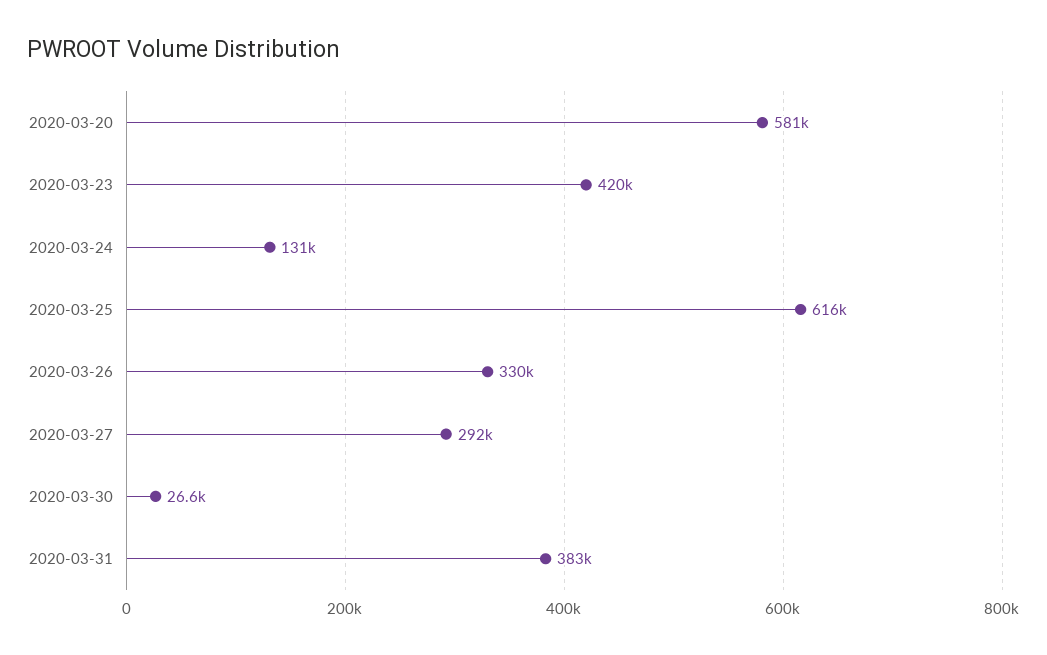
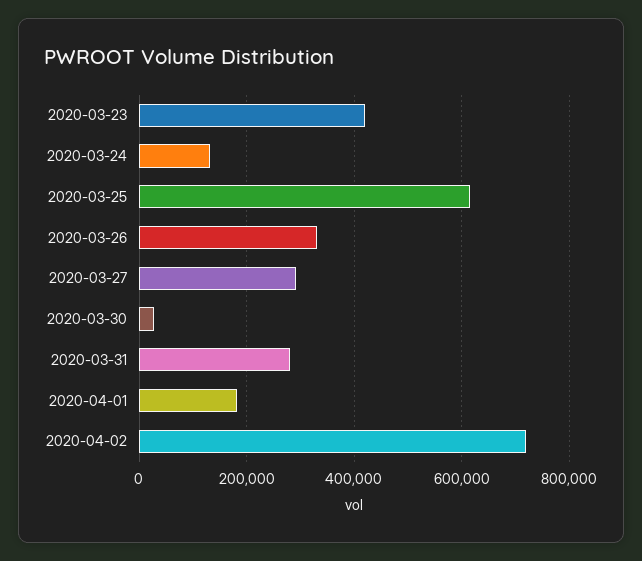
2020-03-20: 581000 -> none
2020-03-31: 383000 -> 280000
2020-04-01: none -> 180000
2020-04-02: none -> 720000

